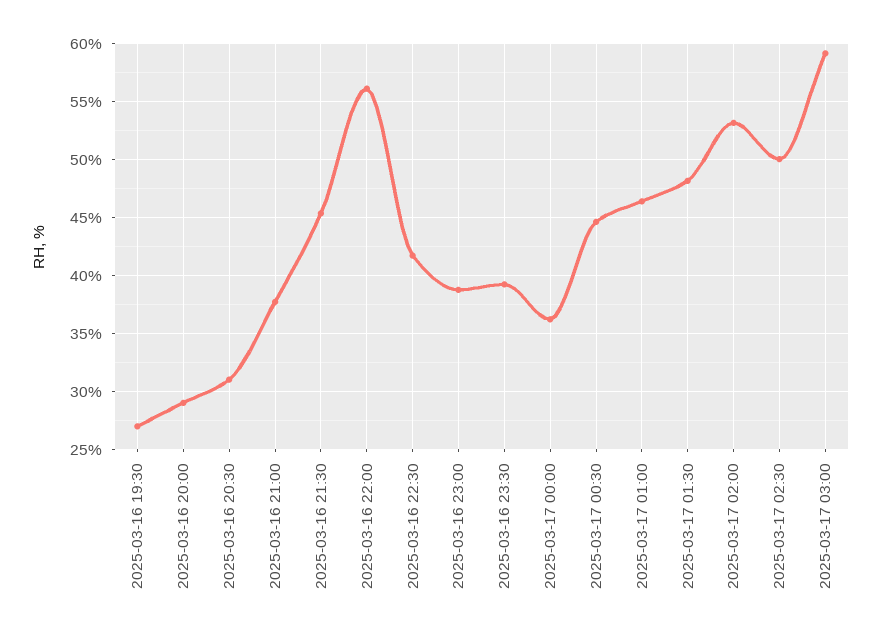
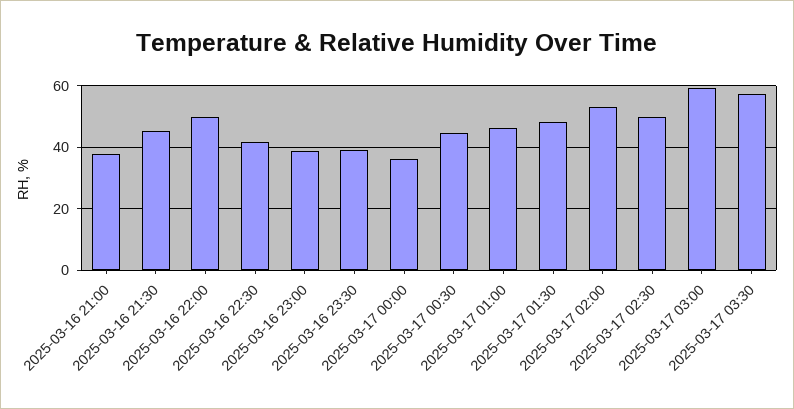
2025-03-16 19:30: 27 -> none
2025-03-16 20:00: 29 -> none
2025-03-16 20:30: 31 -> none
2025-03-16 22:00: 56 -> 50
2025-03-17 03:30: none -> 58

